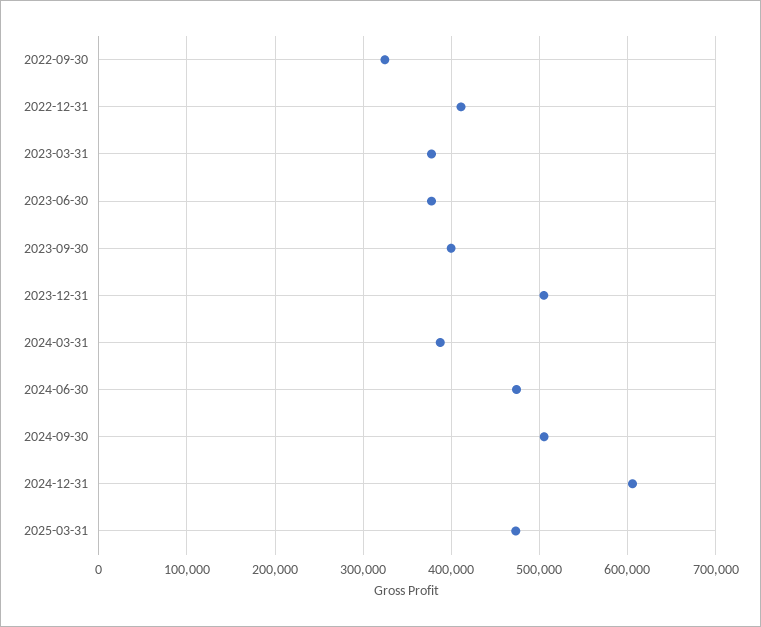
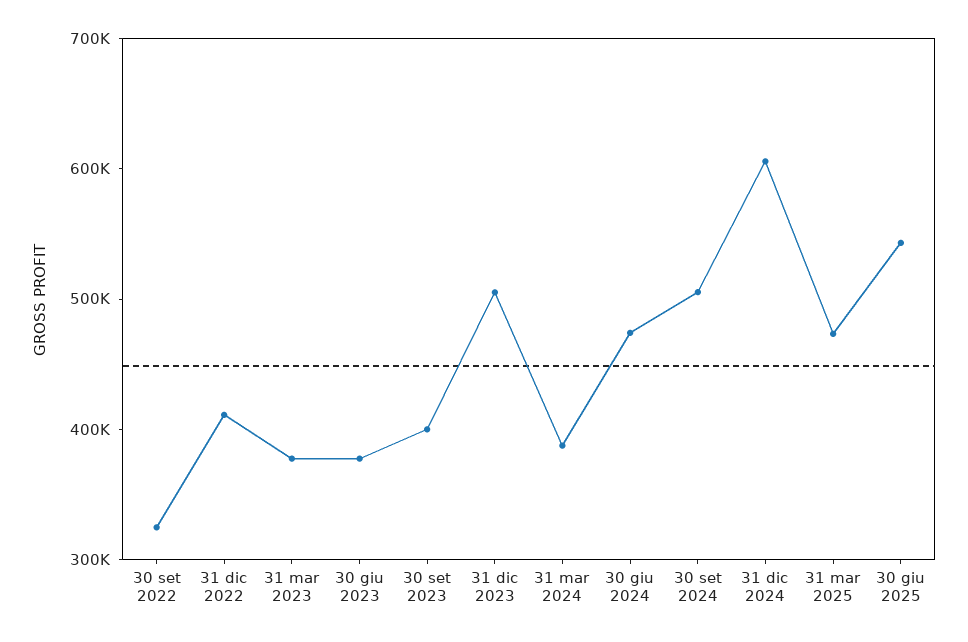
30 giu 2025: none -> 540000

